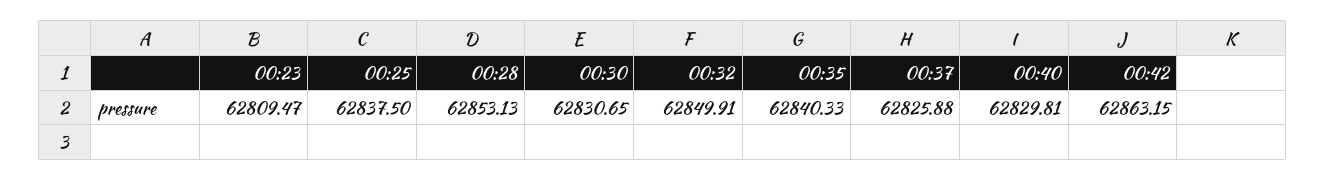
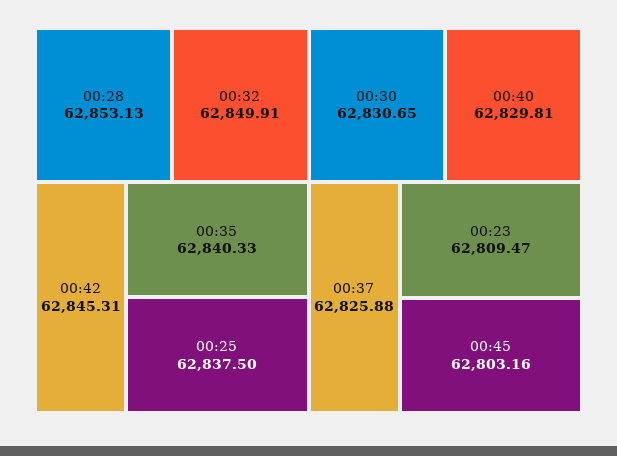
00:42: 62863.15 -> 62845.31
00:45: none -> 62803.16

